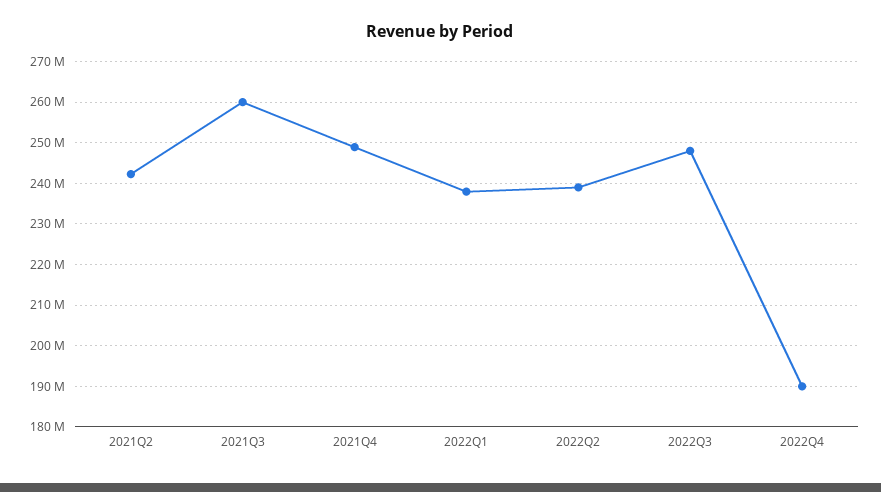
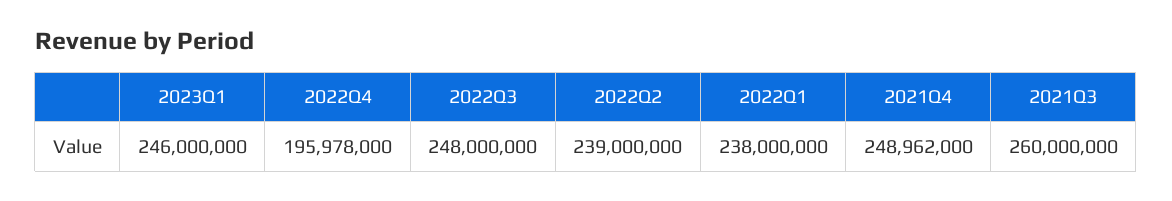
2021Q2: 242000000 -> none
2022Q4: 190000000 -> 195978000
2023Q1: none -> 246000000

